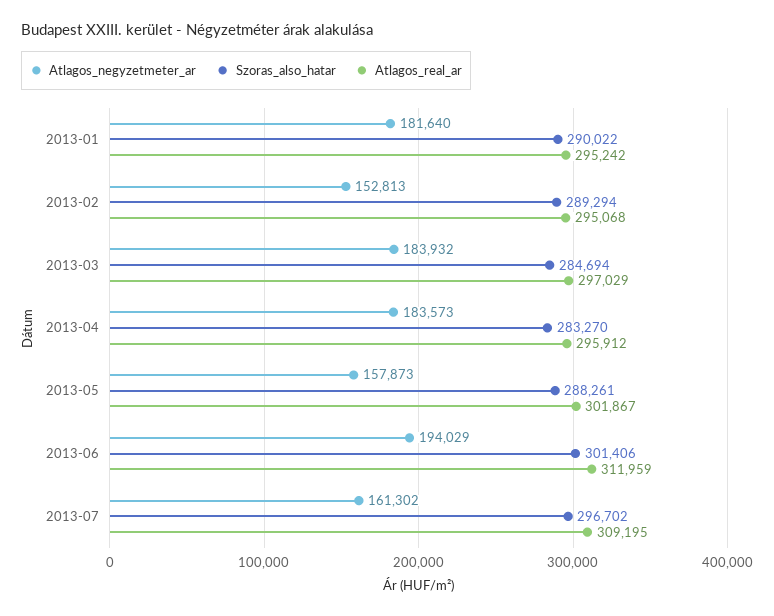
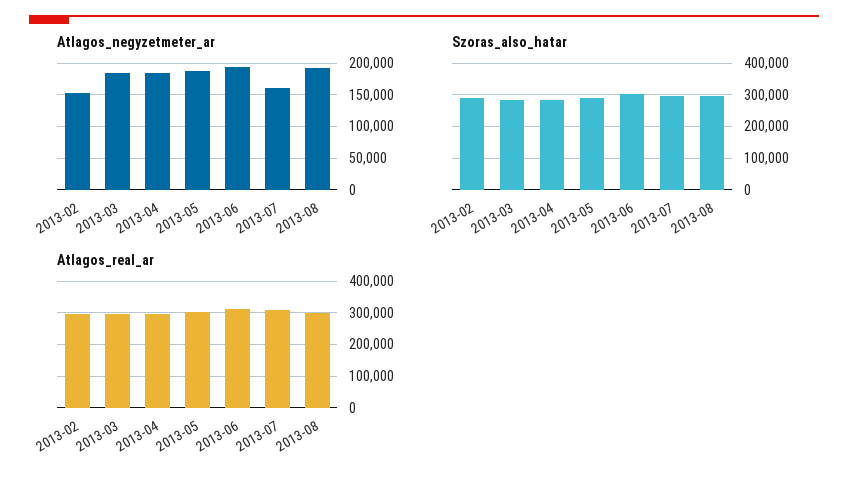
Atlagos_negyzetmeter_ar, 2013-01: 181640 -> none
Szoras_also_hatar, 2013-01: 290022 -> none
Atlagos_real_ar, 2013-01: 295242 -> none
Atlagos_negyzetmeter_ar, 2013-05: 157873 -> 190000
Atlagos_negyzetmeter_ar, 2013-08: none -> 190000
Szoras_also_hatar, 2013-08: none -> 300000
Atlagos_real_ar, 2013-08: none -> 300000

